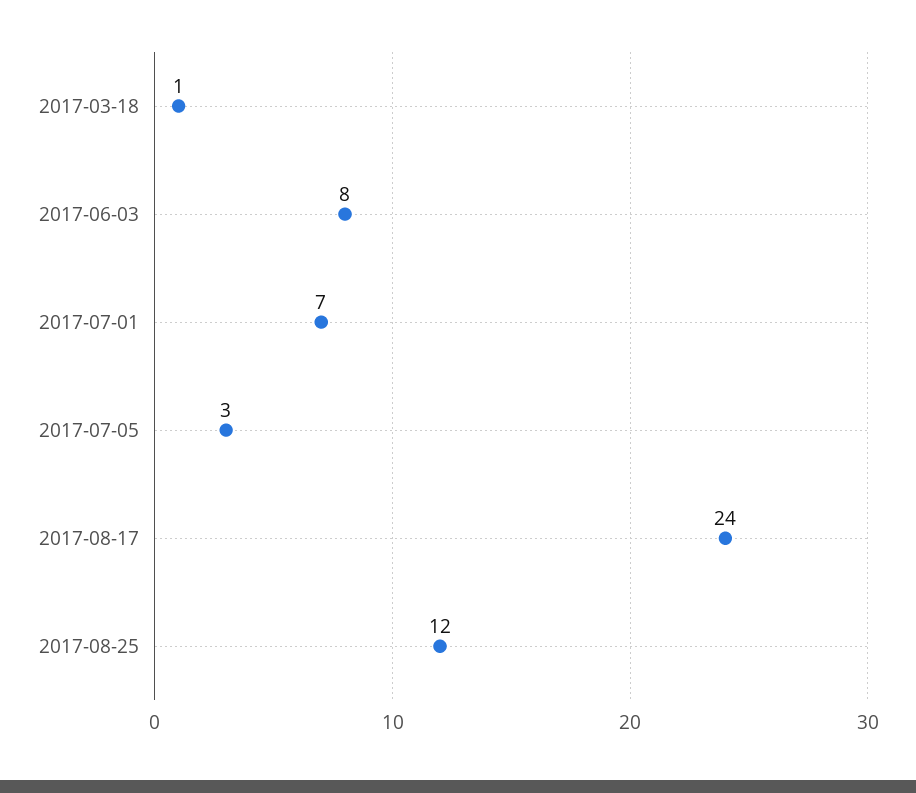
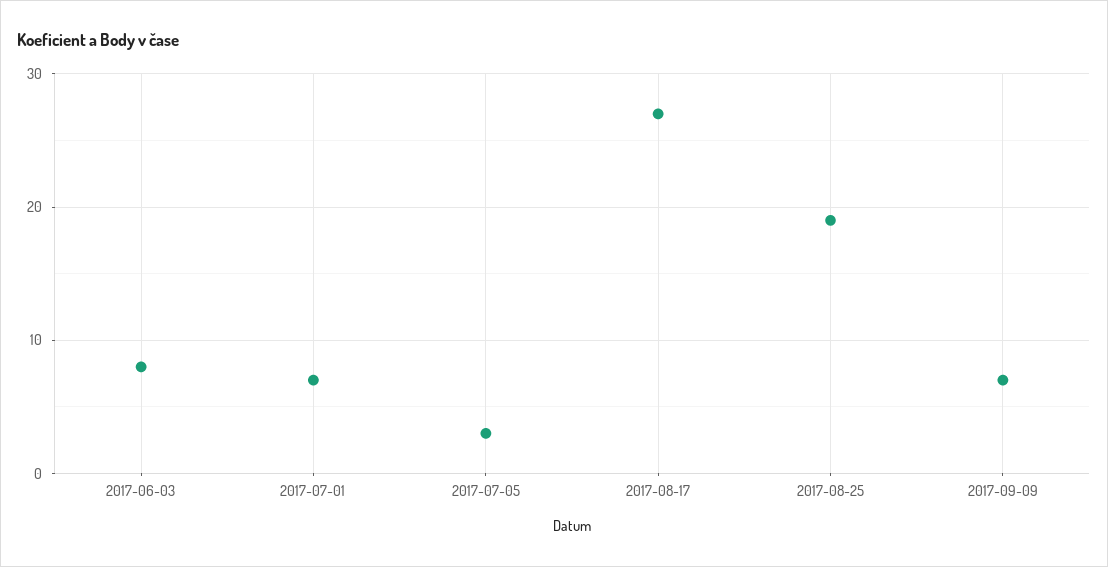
2017-03-18: 1 -> none
2017-08-17: 24 -> 27
2017-08-25: 12 -> 19
2017-09-09: none -> 7

